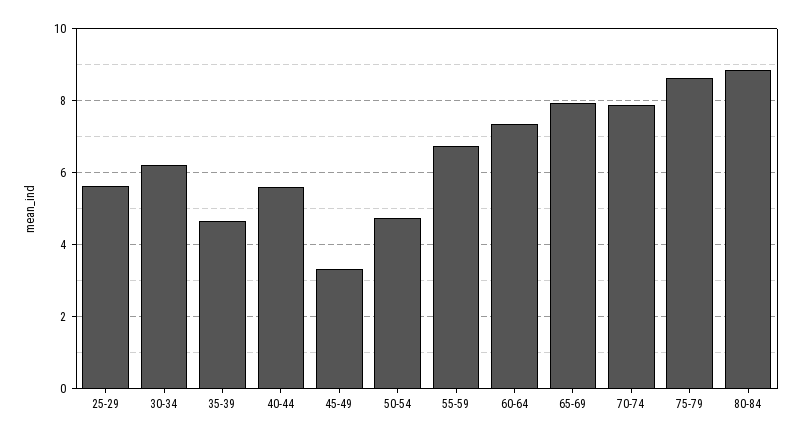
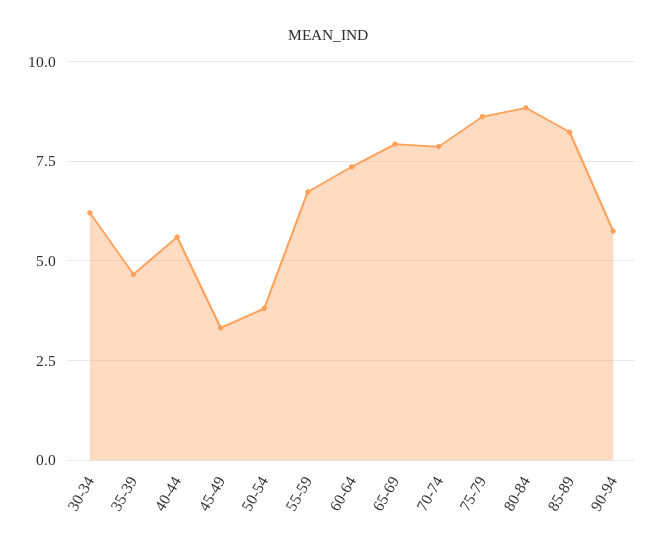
25-29: 5.6 -> none
50-54: 4.8 -> 3.75
85-89: none -> 8.25
90-94: none -> 5.75

